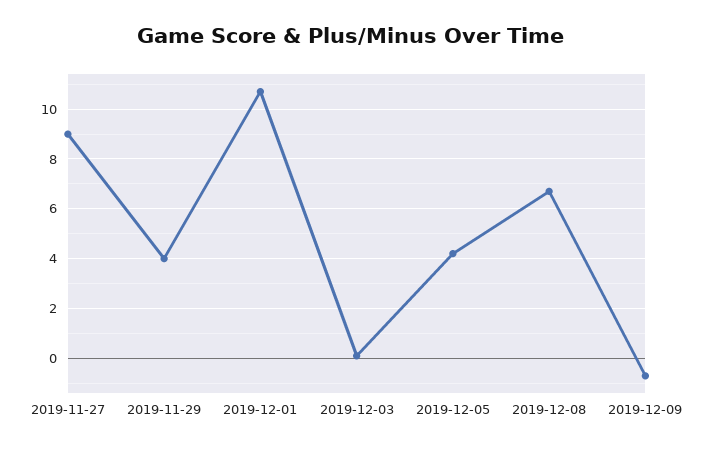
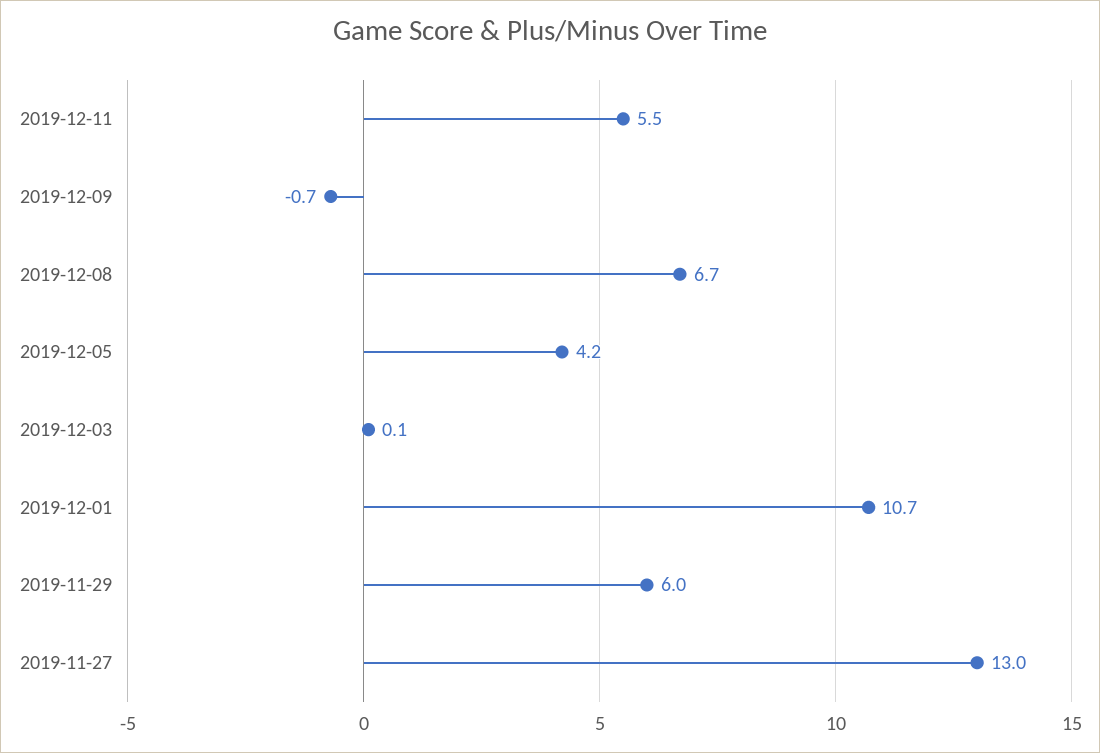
2019-11-27: 9 -> 13
2019-11-29: 4 -> 6
2019-12-11: none -> 5.5

